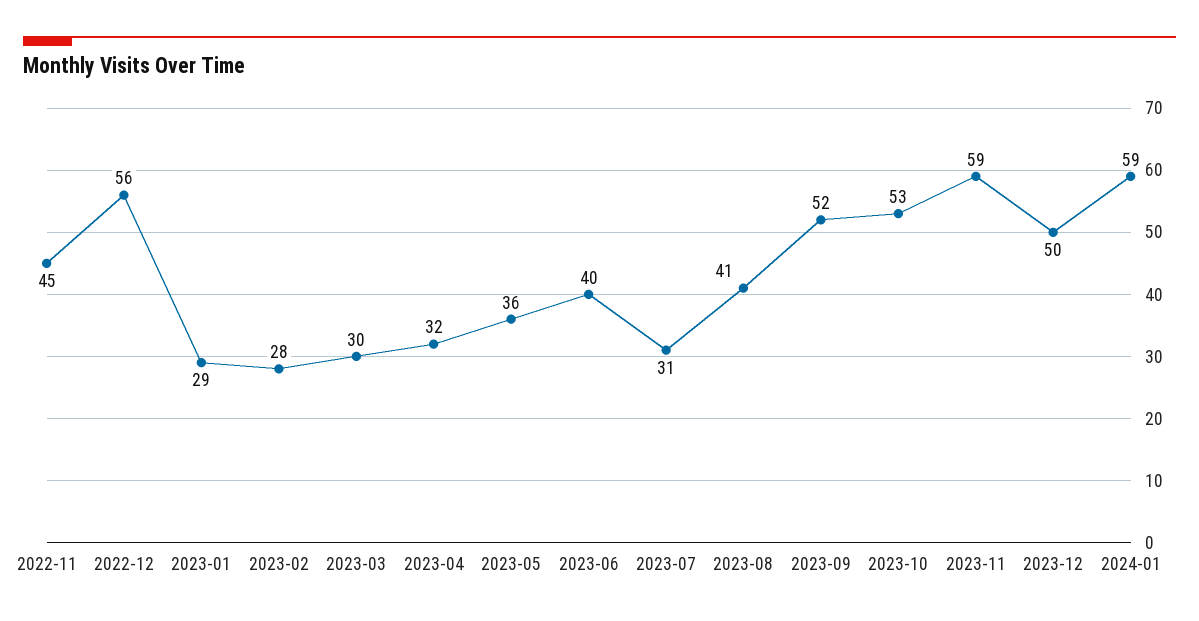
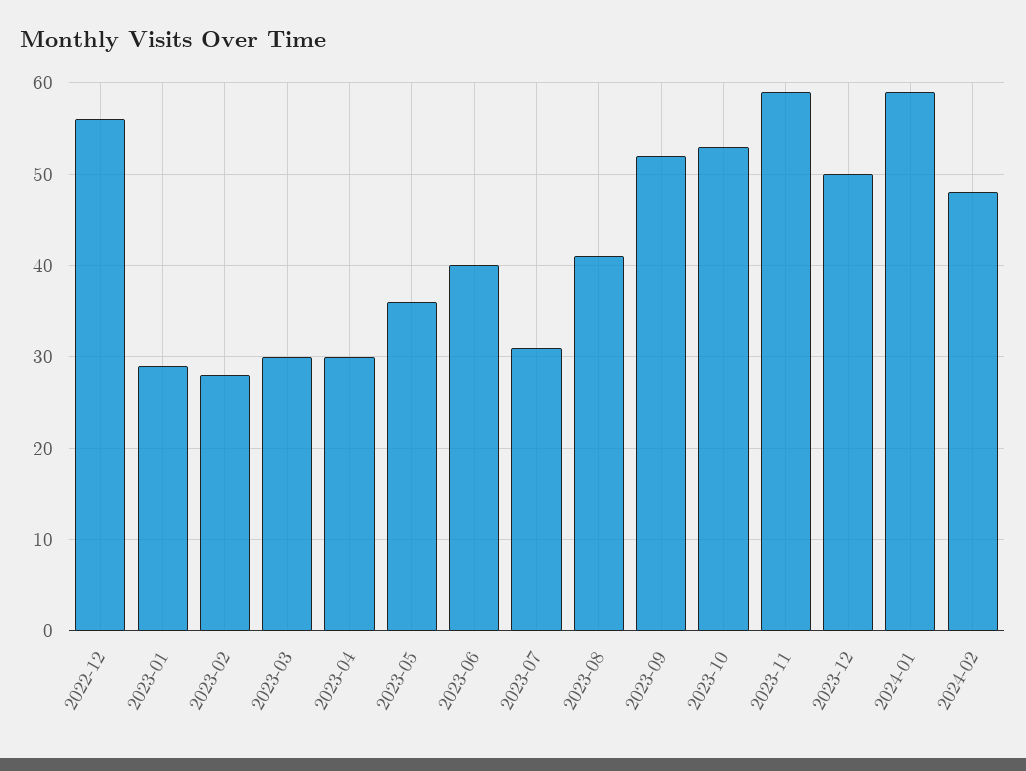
2022-11: 45 -> none
2023-04: 32 -> 30
2024-02: none -> 48

